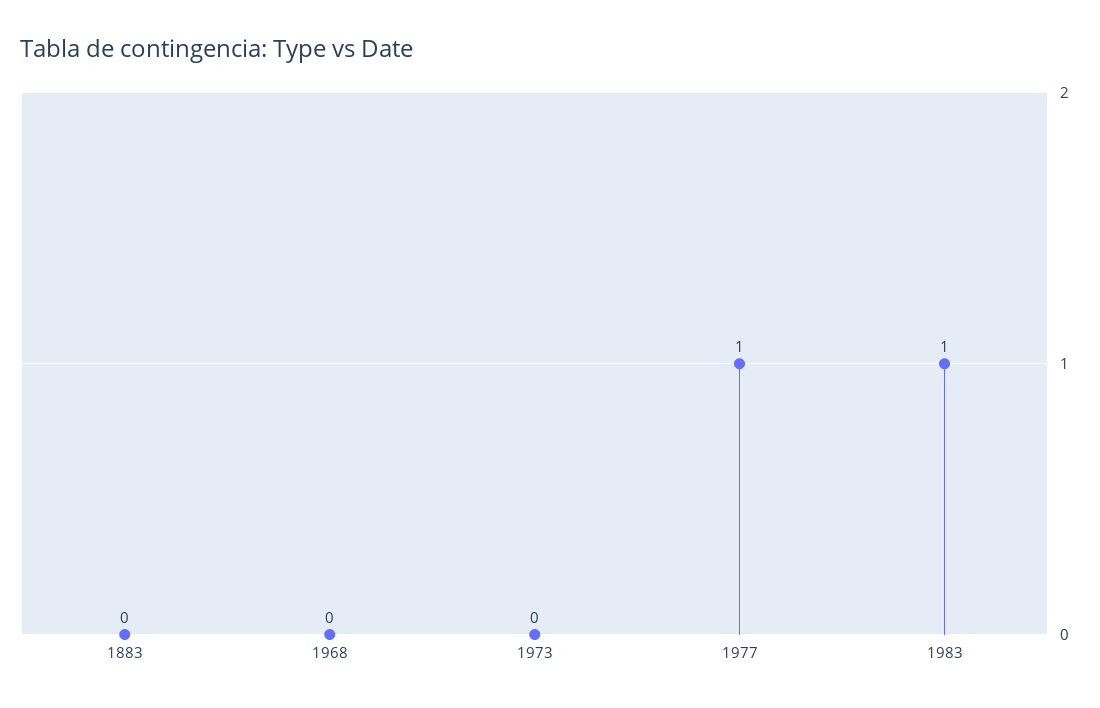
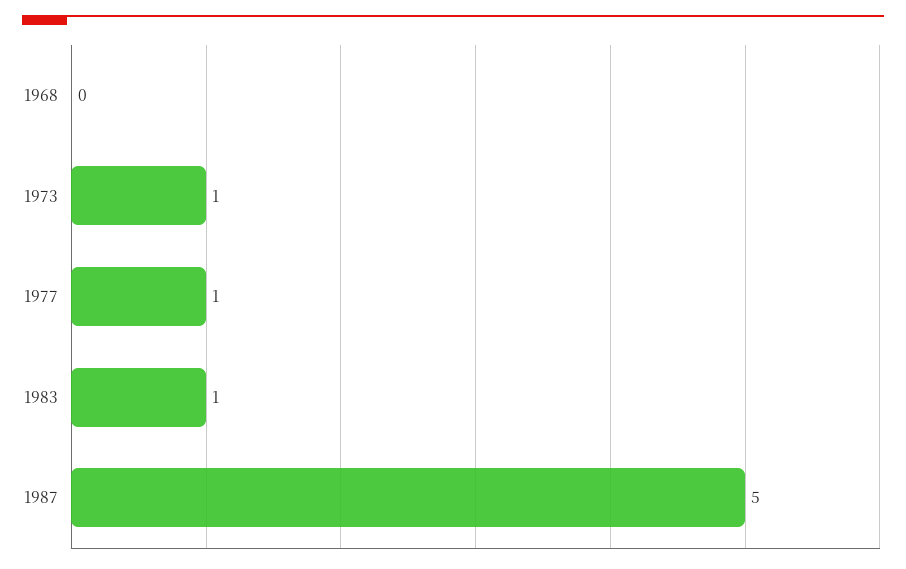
1883: 0 -> none
1973: 0 -> 1
1987: none -> 5

